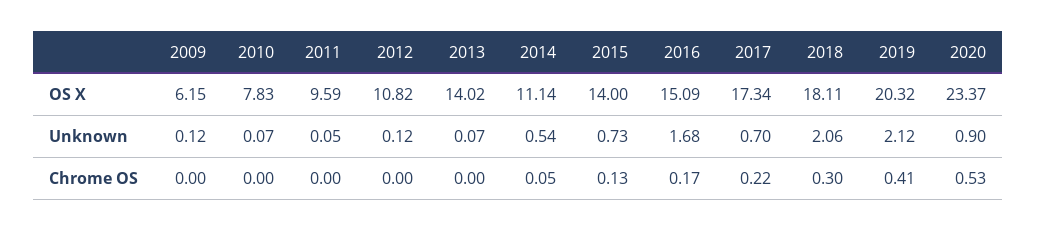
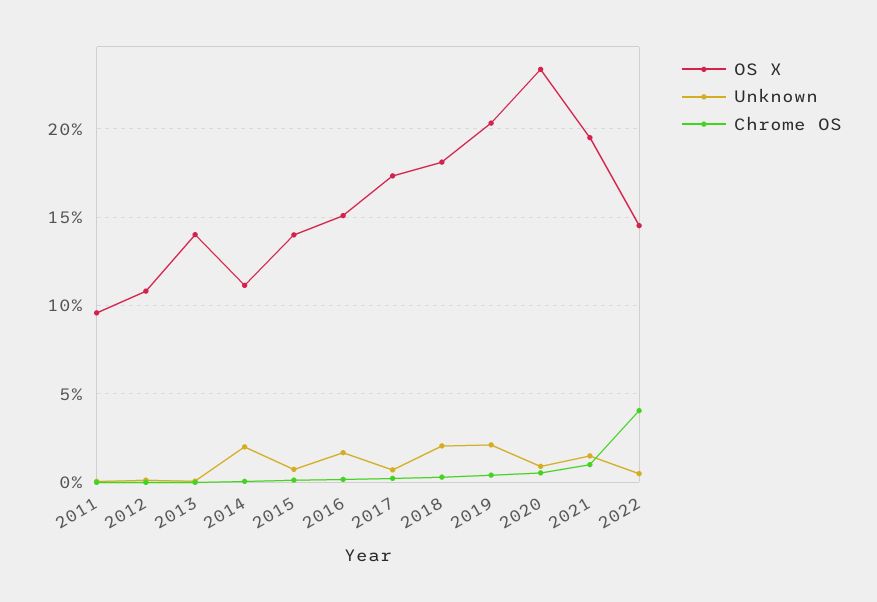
OS X, 2009: 6.15 -> none
OS X, 2010: 7.83 -> none
Unknown, 2009: 0.12 -> none
Unknown, 2010: 0.07 -> none
Unknown, 2014: 0.54 -> 2
Chrome OS, 2009: 0 -> none
Chrome OS, 2010: 0 -> none
OS X, 2021: none -> 19.5
Unknown, 2021: none -> 1.5
Chrome OS, 2021: none -> 1
OS X, 2022: none -> 14.5
Unknown, 2022: none -> 0.5
Chrome OS, 2022: none -> 4

